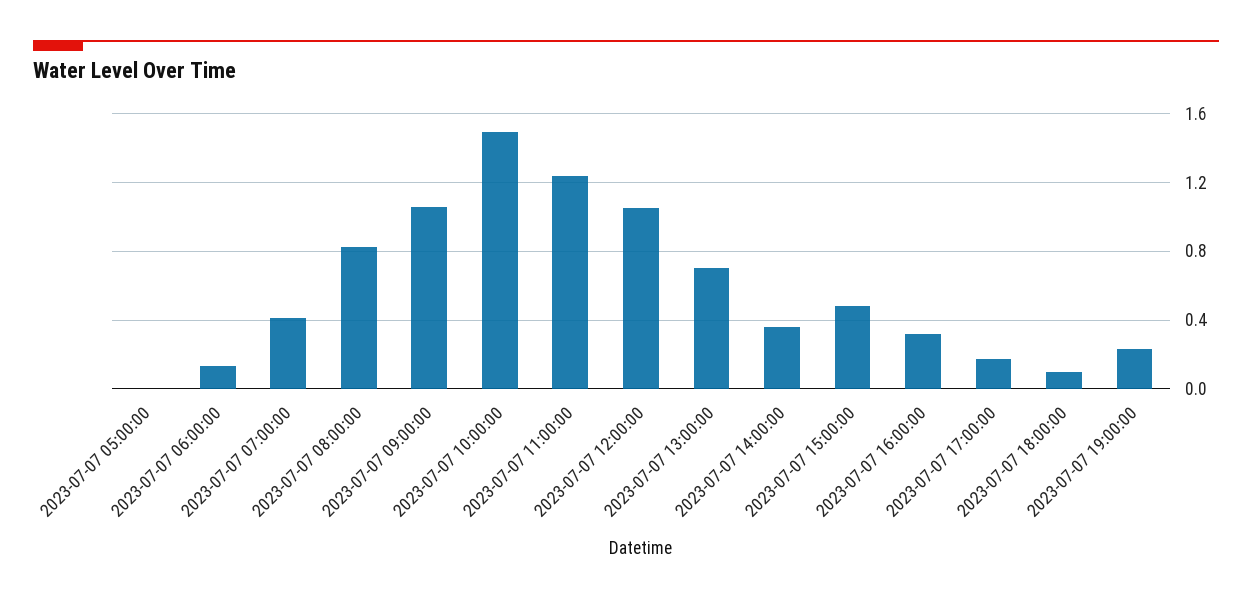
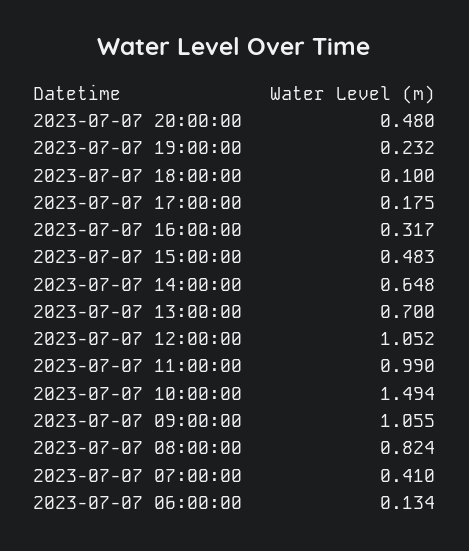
2023-07-07 05:00:00: 0 -> none
2023-07-07 11:00:00: 1.25 -> 0.99
2023-07-07 14:00:00: 0.35 -> 0.648
2023-07-07 20:00:00: none -> 0.48

